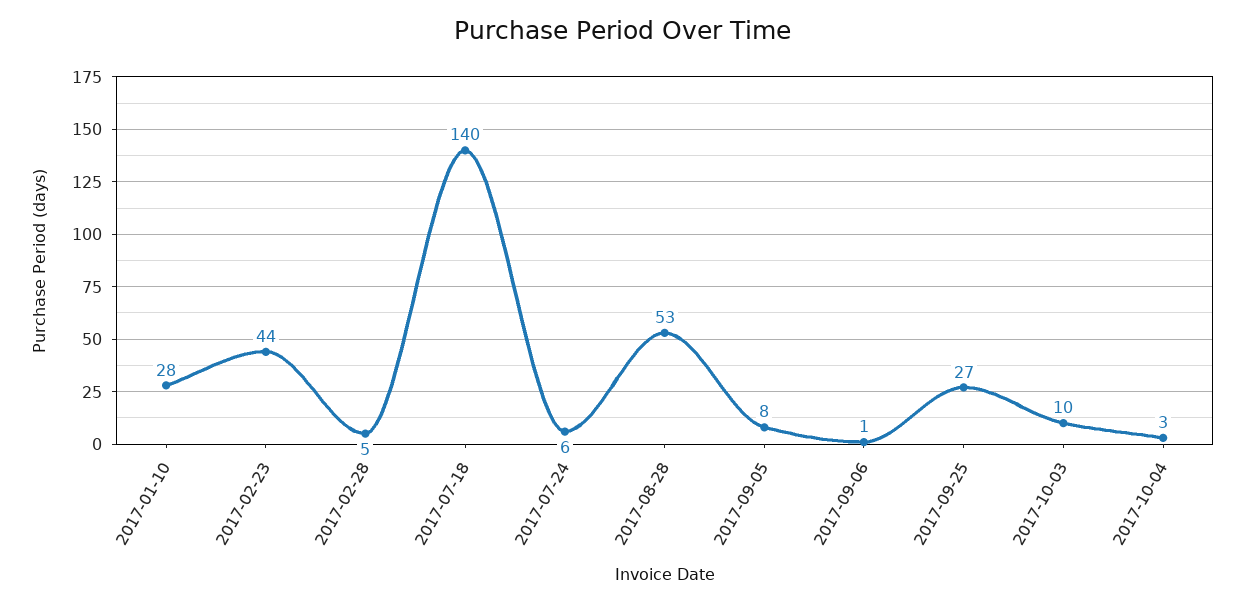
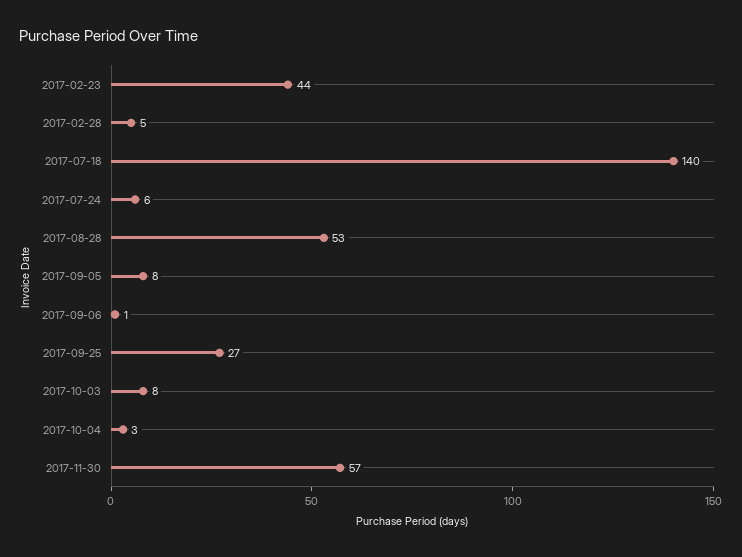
2017-01-10: 28 -> none
2017-10-03: 10 -> 8
2017-11-30: none -> 57

